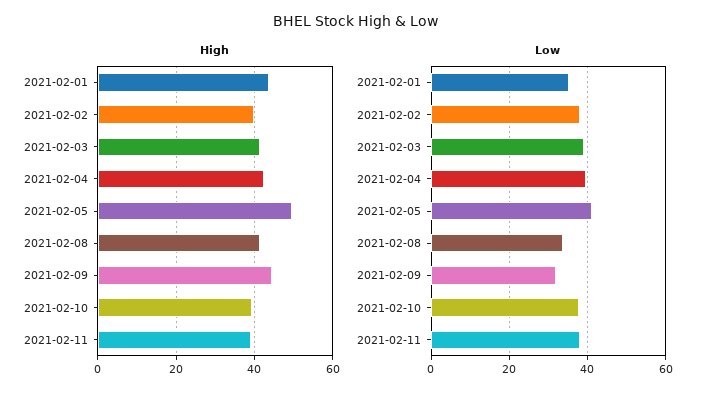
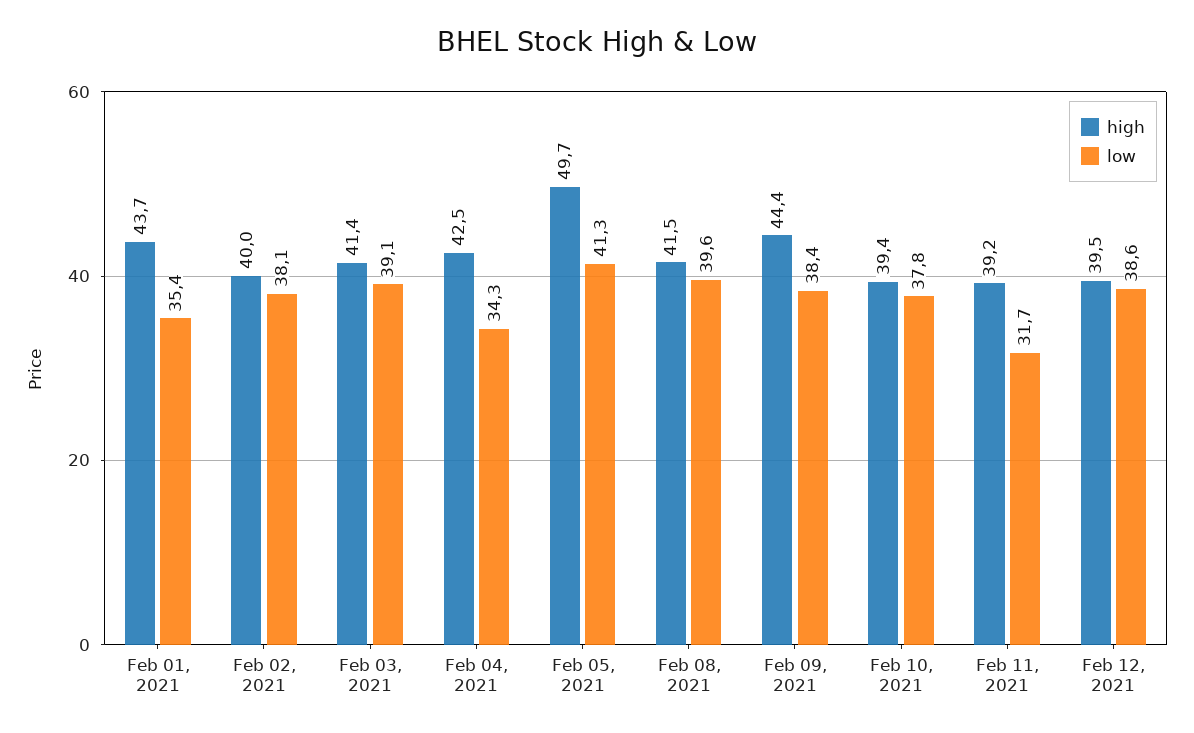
Low, 2021-02-04: 40 -> 34.3
Low, 2021-02-08: 34 -> 39.6
Low, 2021-02-09: 32 -> 38.4
Low, 2021-02-11: 38 -> 31.7
High, Feb 12, 2021: none -> 39.5
Low, Feb 12, 2021: none -> 38.6

